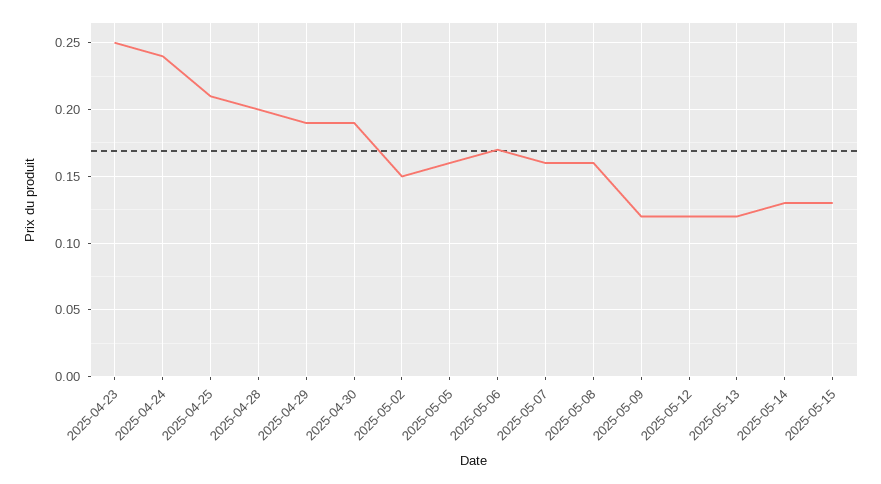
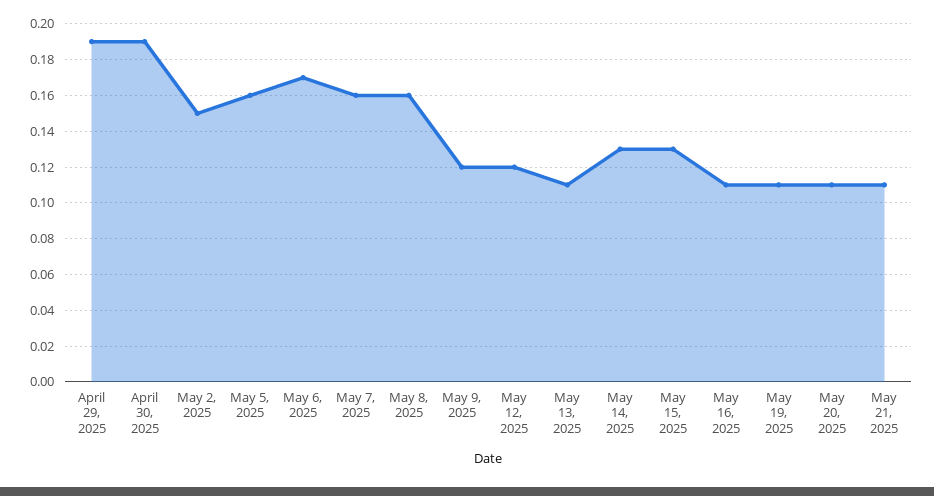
2025-04-23: 0.25 -> none
2025-04-24: 0.24 -> none
2025-04-25: 0.21 -> none
2025-04-28: 0.2 -> none
2025-05-13: 0.12 -> 0.11
May 16, 2025: none -> 0.11
May 19, 2025: none -> 0.11
May 20, 2025: none -> 0.11
May 21, 2025: none -> 0.11

